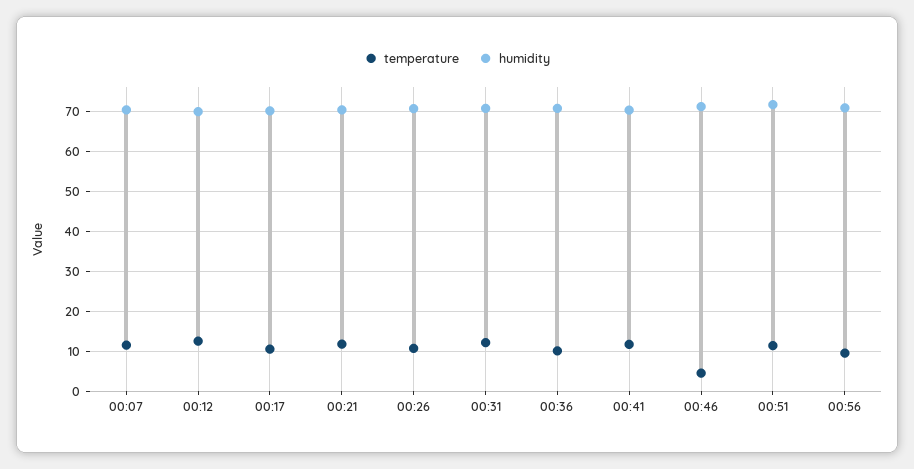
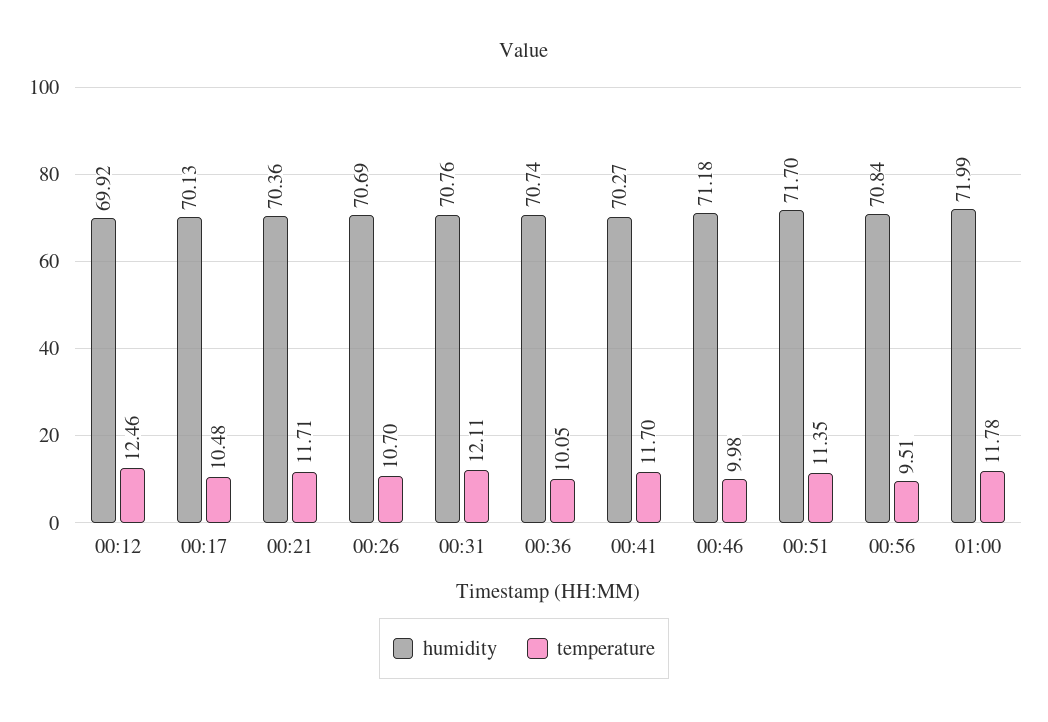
temperature, 00:07: 12 -> none
humidity, 00:07: 70 -> none
temperature, 00:46: 4 -> 9.98
humidity, 01:00: none -> 71.99
temperature, 01:00: none -> 11.78

